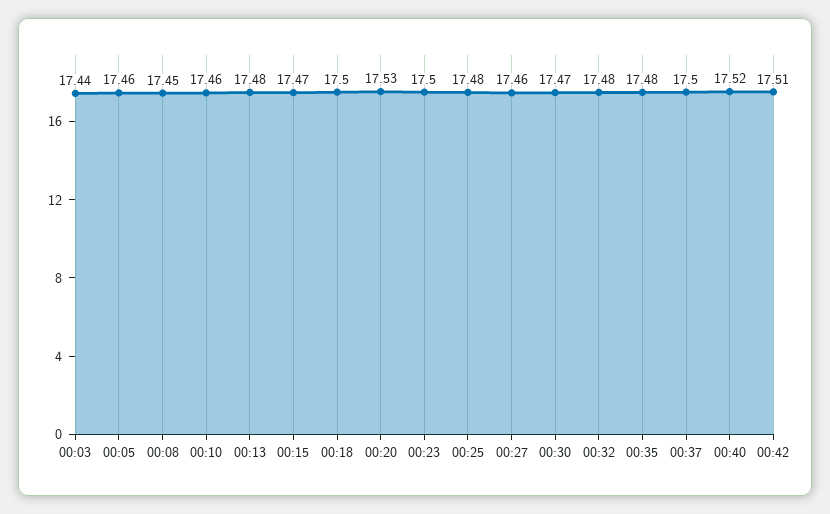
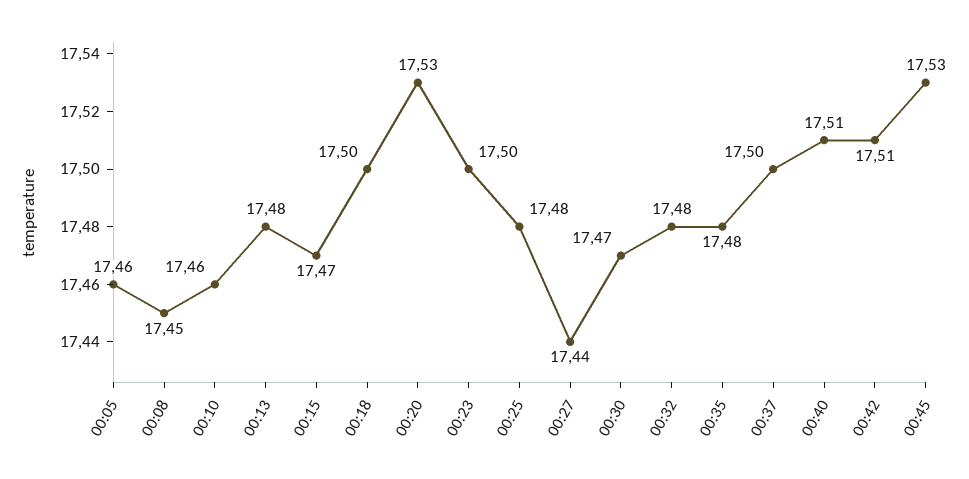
00:03: 17.44 -> none
00:27: 17.46 -> 17.44
00:40: 17.52 -> 17.51
00:45: none -> 17.53

